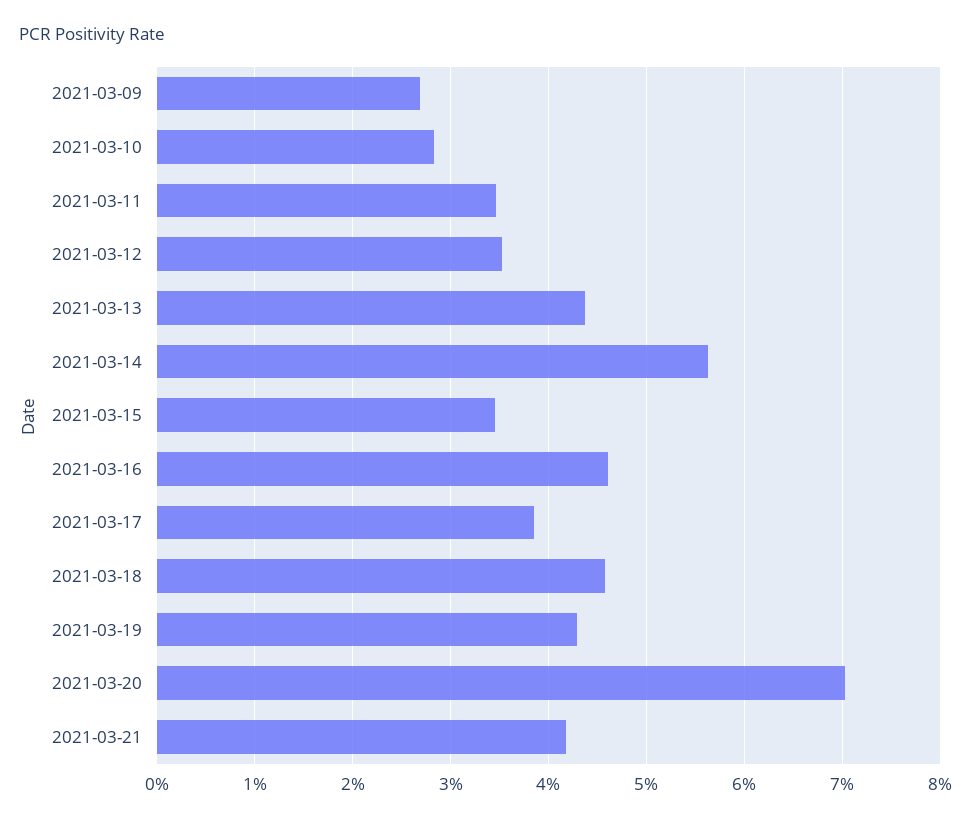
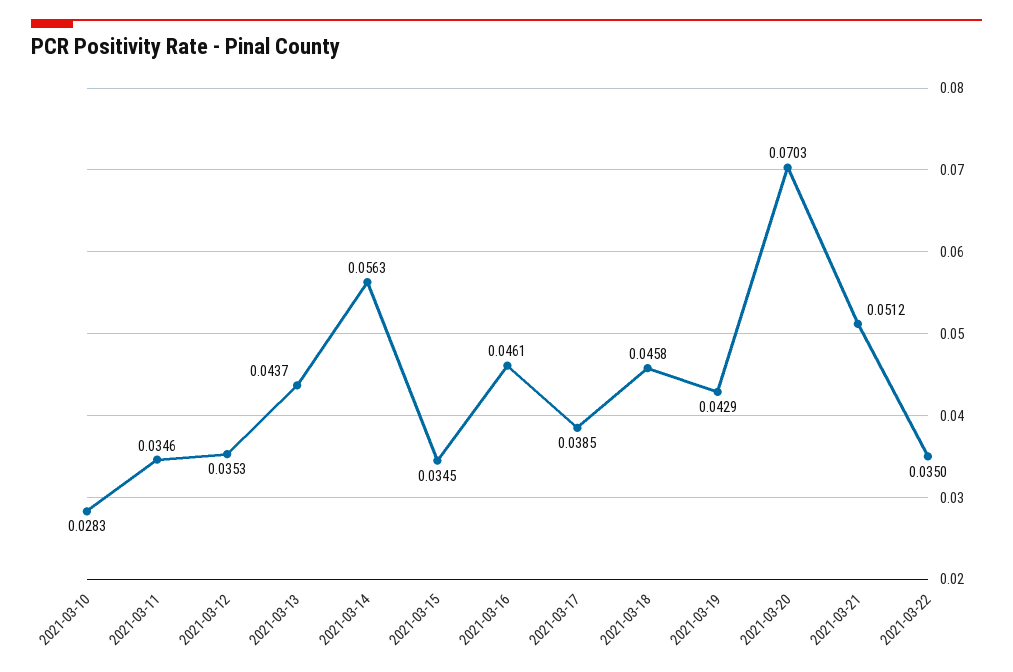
2021-03-09: 0.027 -> none
2021-03-21: 0.042 -> 0.0512
2021-03-22: none -> 0.035

